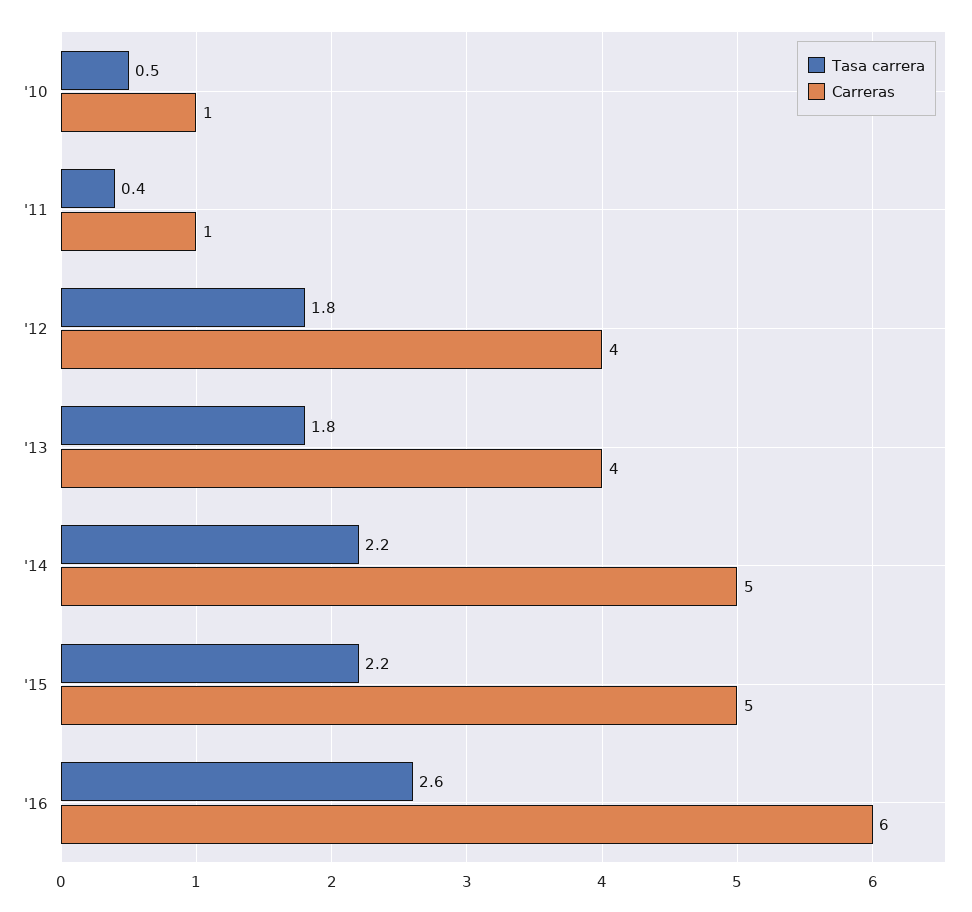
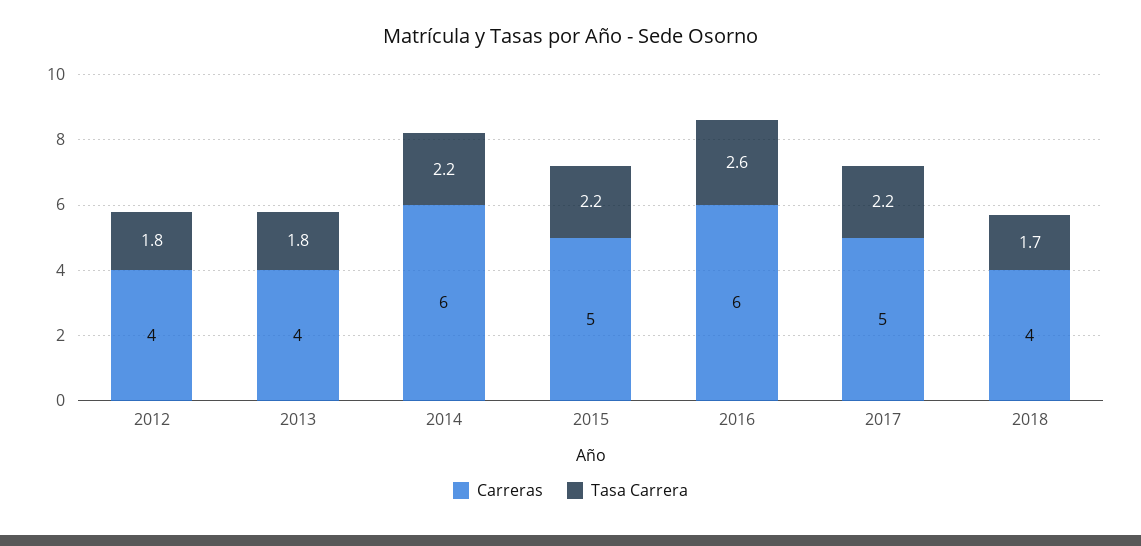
Tasa carrera, '10: 0.5 -> none
Carreras, '10: 1 -> none
Tasa carrera, '11: 0.4 -> none
Carreras, '11: 1 -> none
Carreras, '14: 5 -> 6
Carreras, 2017: none -> 5
Tasa carrera, 2017: none -> 2.2
Carreras, 2018: none -> 4
Tasa carrera, 2018: none -> 1.7

